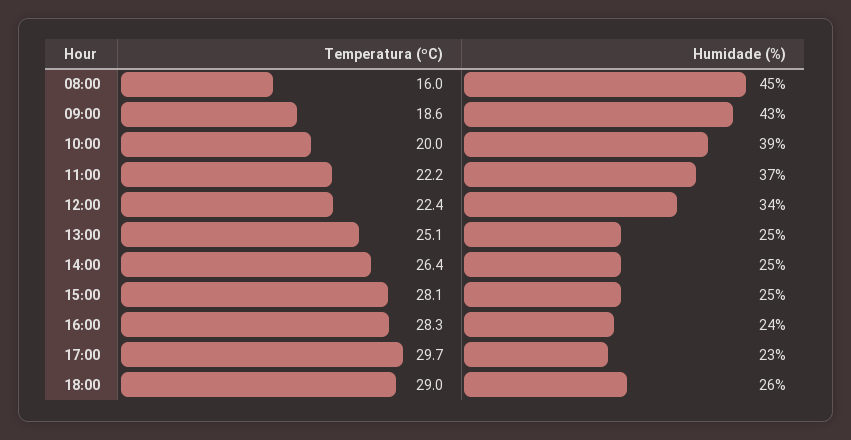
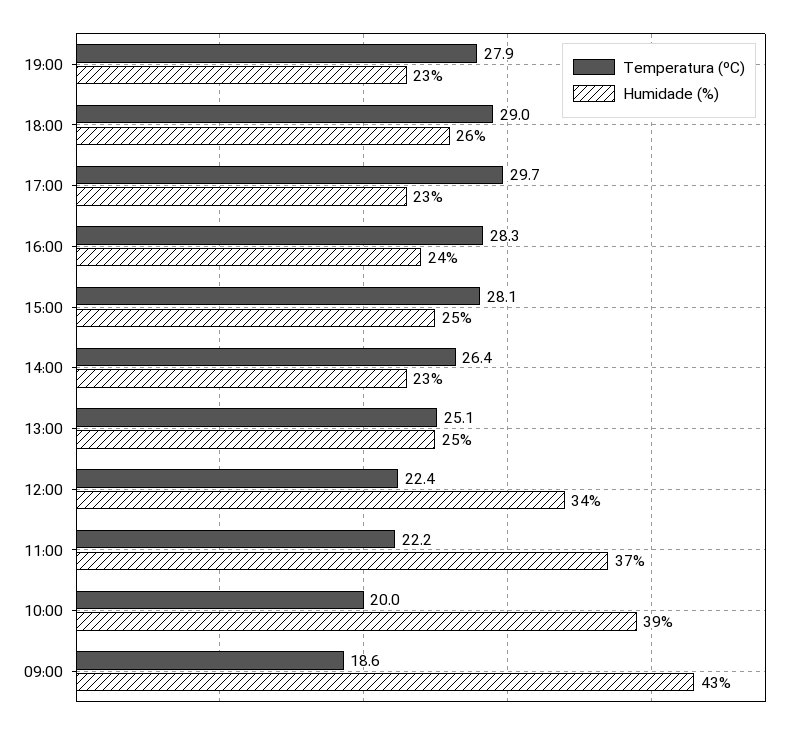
Temperatura (ºC), 08:00: 16 -> none
Humidade (%), 08:00: 45 -> none
Humidade (%), 14:00: 25 -> 23
Temperatura (ºC), 19:00: none -> 27.9
Humidade (%), 19:00: none -> 23

